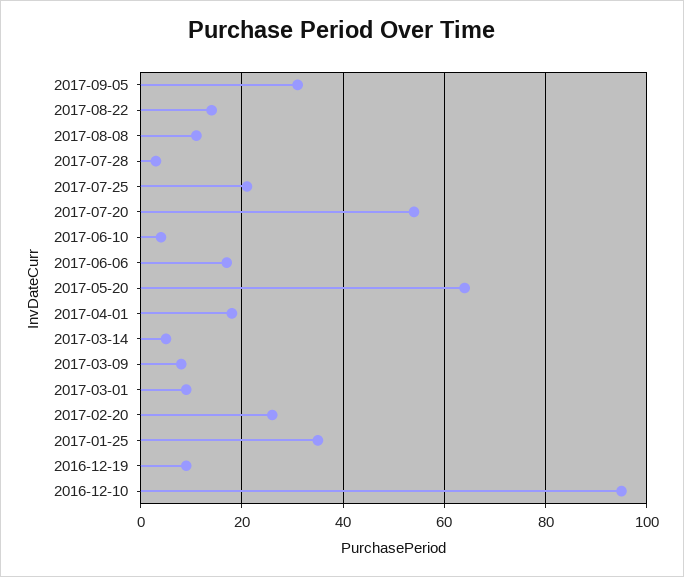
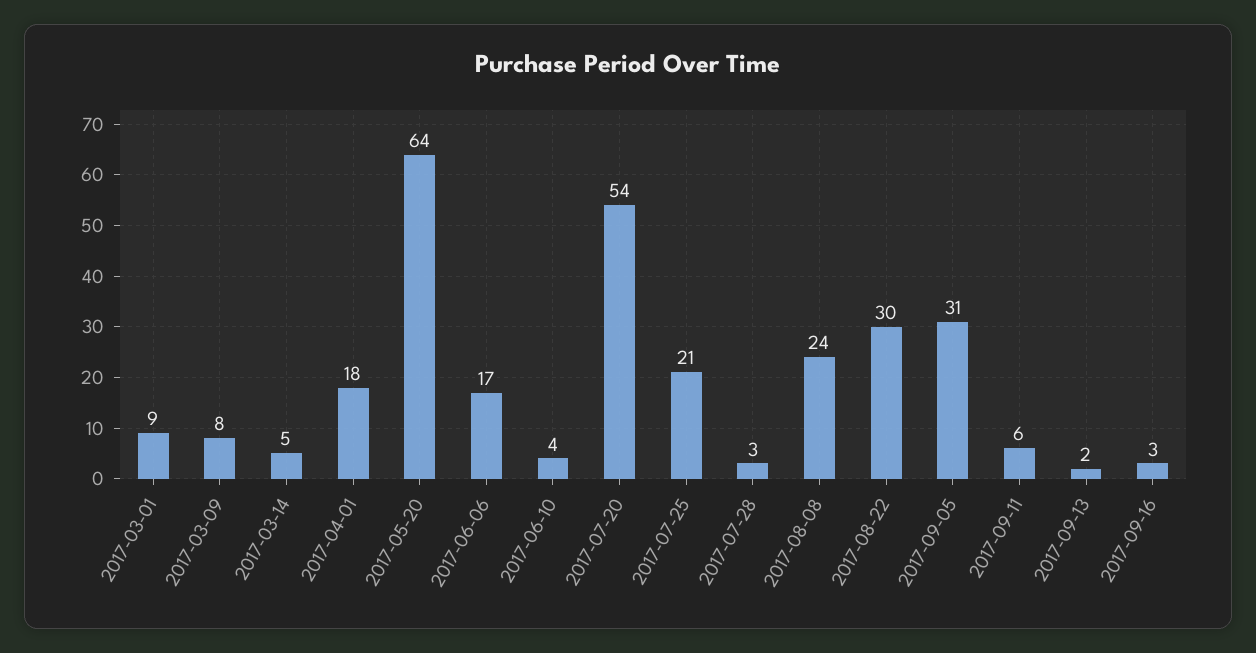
2017-08-22: 15 -> 30
2017-08-08: 10 -> 24
2017-02-20: 25 -> none
2017-01-25: 35 -> none
2016-12-19: 10 -> none
2016-12-10: 95 -> none
2017-09-11: none -> 6
2017-09-13: none -> 2
2017-09-16: none -> 3

